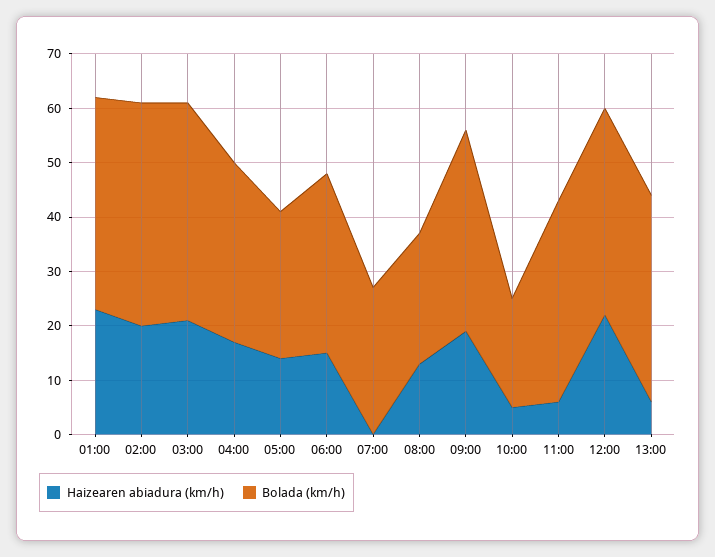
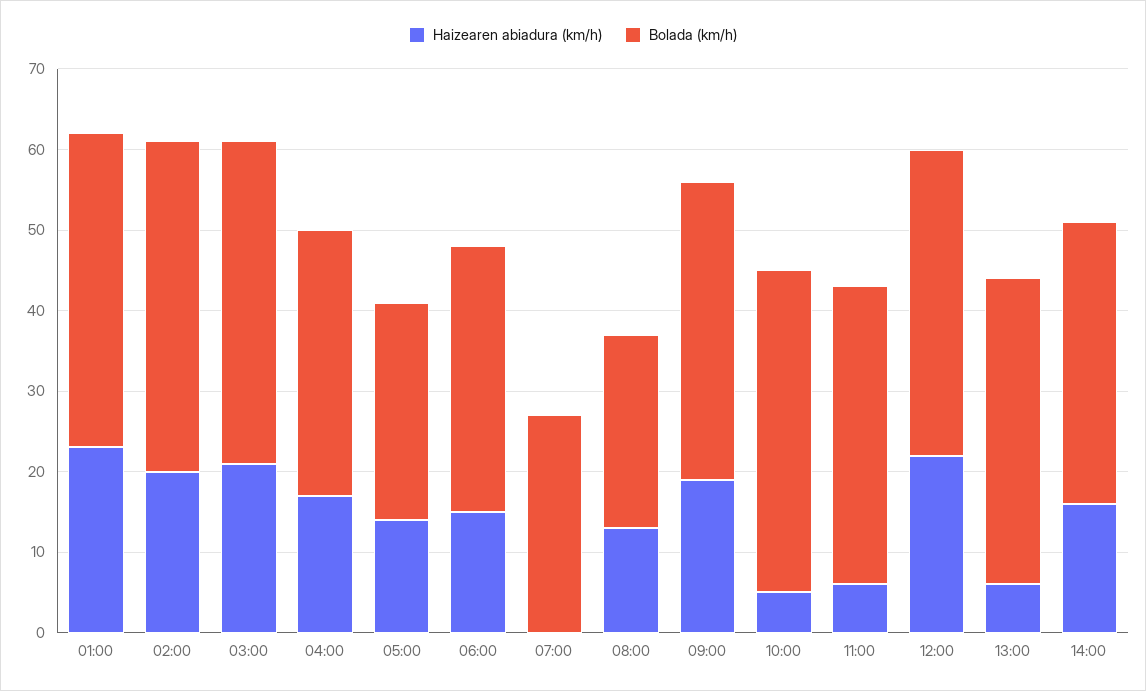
Bolada (km/h), 10:00: 20 -> 40
Haizearen abiadura (km/h), 14:00: none -> 16
Bolada (km/h), 14:00: none -> 35

